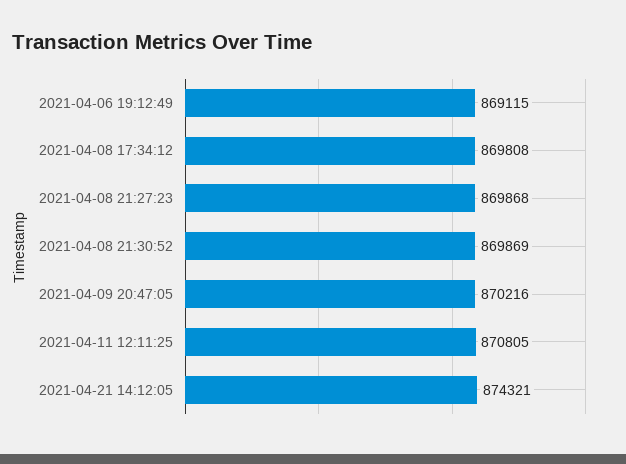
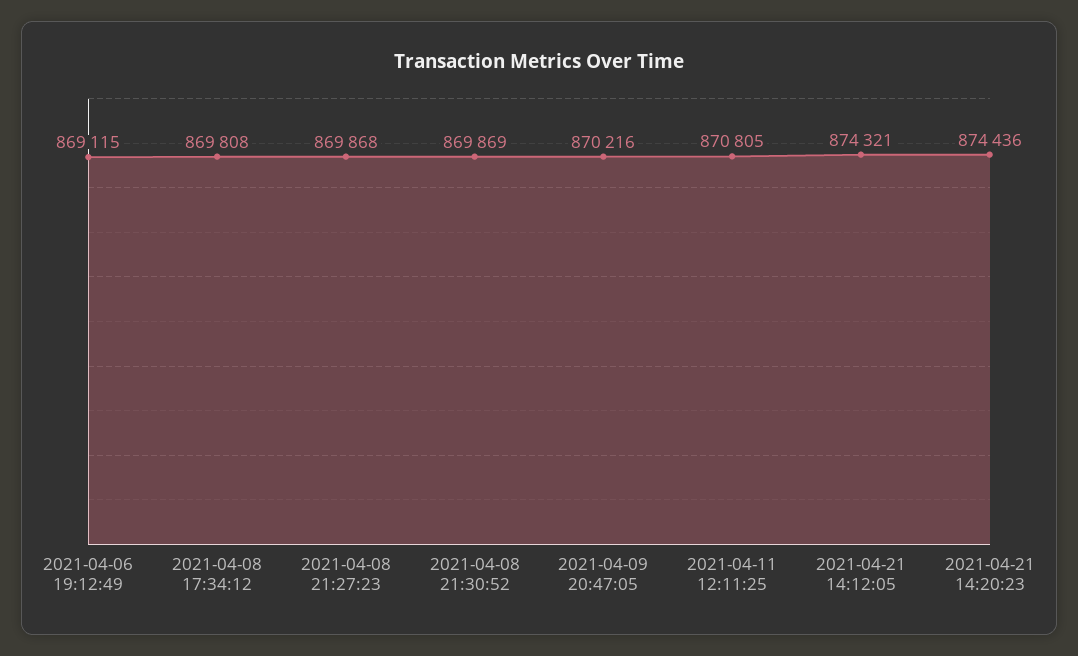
2021-04-21 14:20:23: none -> 874436

